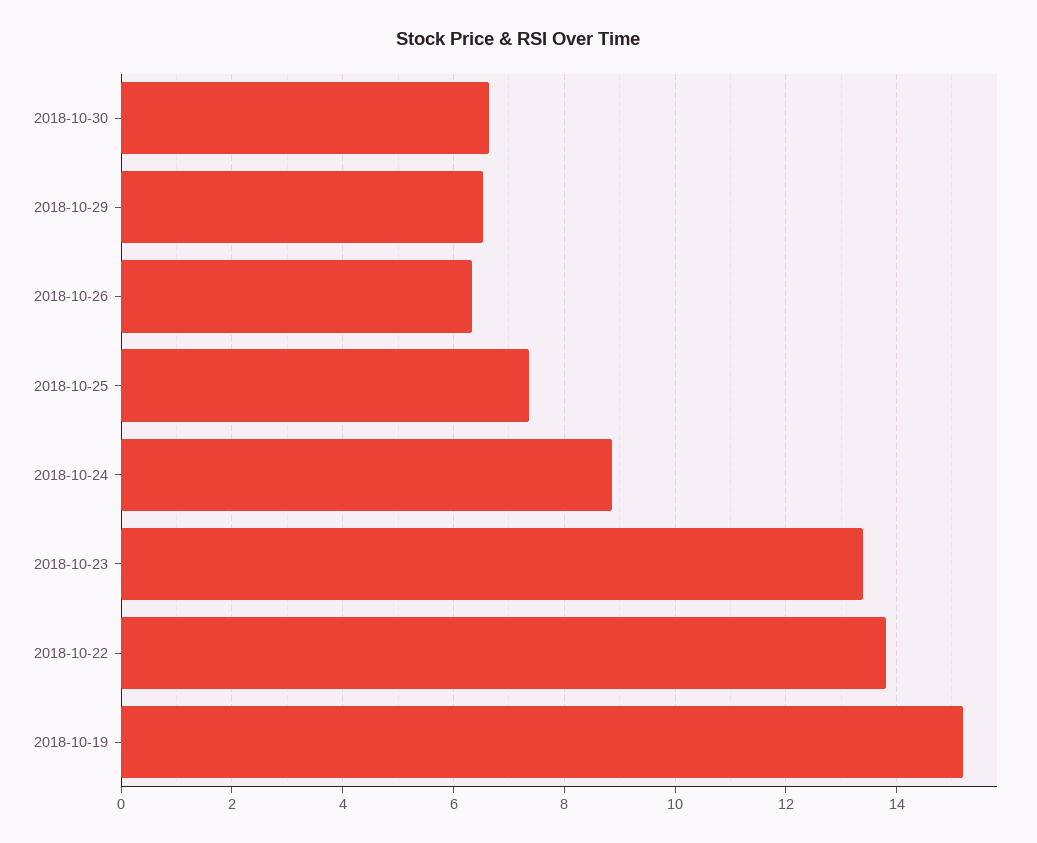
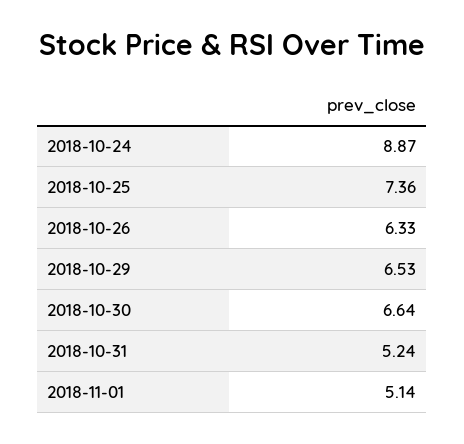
2018-10-23: 13.4 -> none
2018-10-22: 13.8 -> none
2018-10-19: 15.2 -> none
2018-10-31: none -> 5.24
2018-11-01: none -> 5.14

